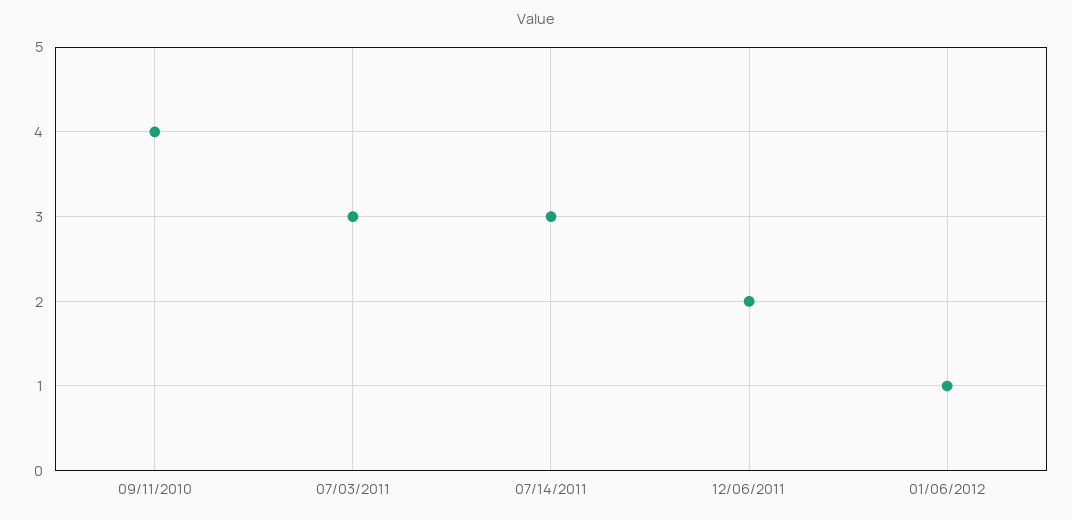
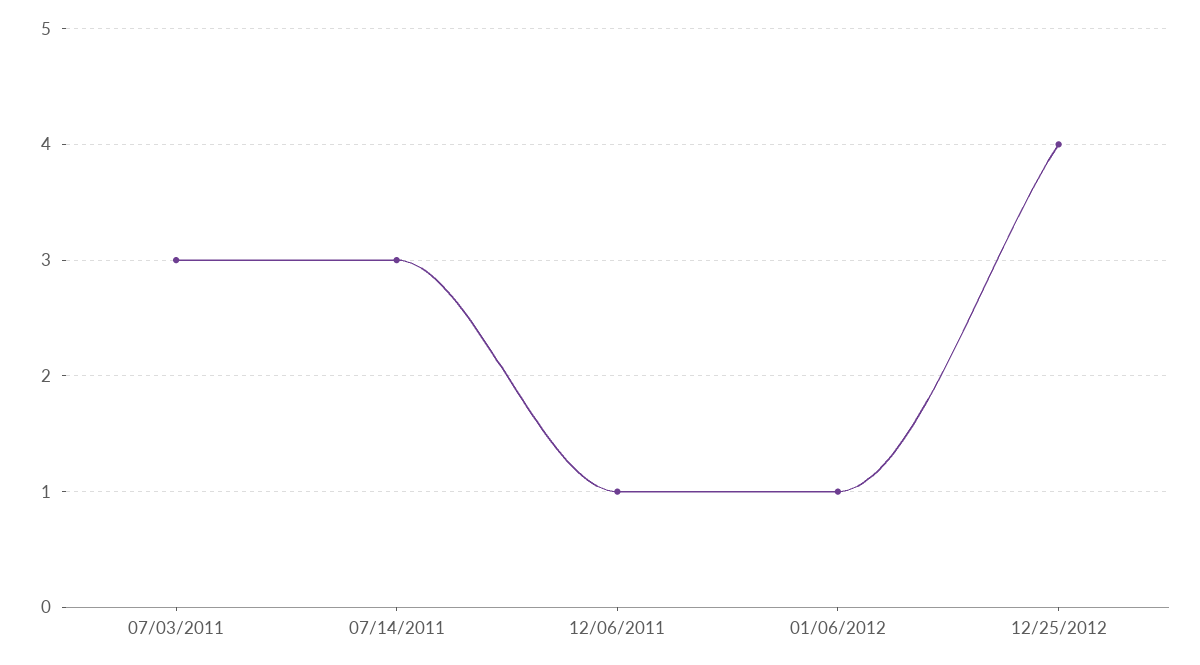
09/11/2010: 4 -> none
12/06/2011: 2 -> 1
12/25/2012: none -> 4

